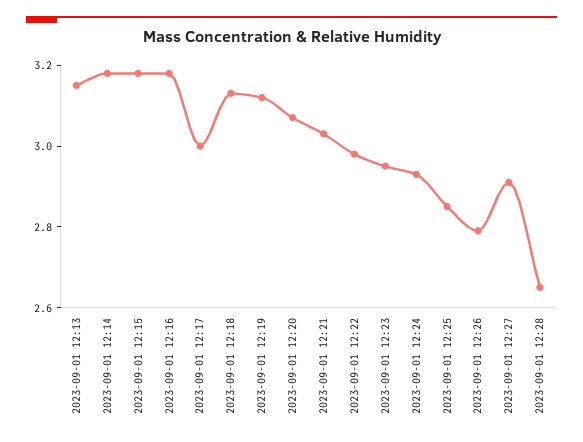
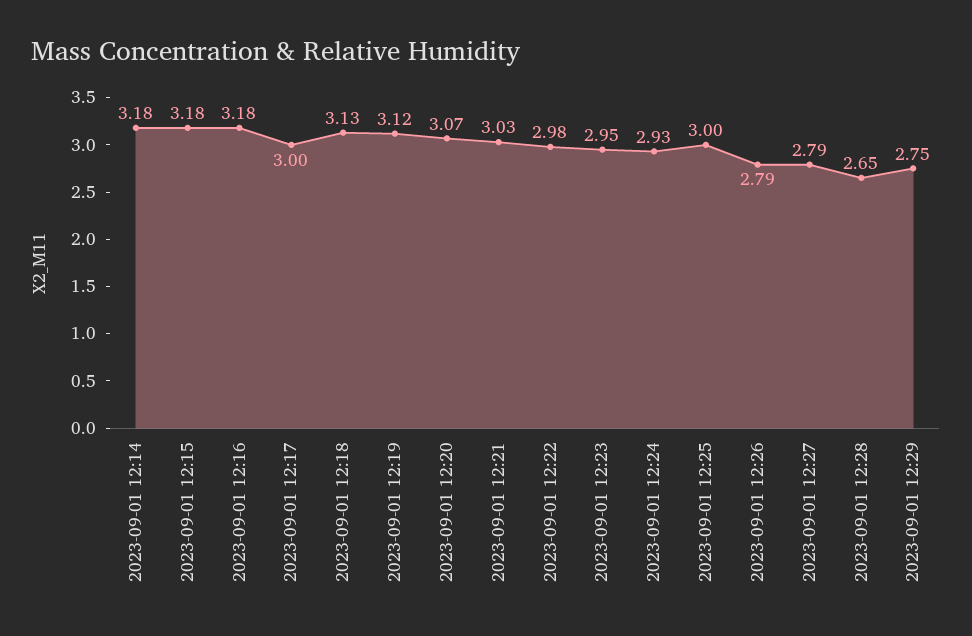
2023-09-01 12:13: 3.15 -> none
2023-09-01 12:25: 2.85 -> 3
2023-09-01 12:27: 2.9 -> 2.79
2023-09-01 12:29: none -> 2.75

